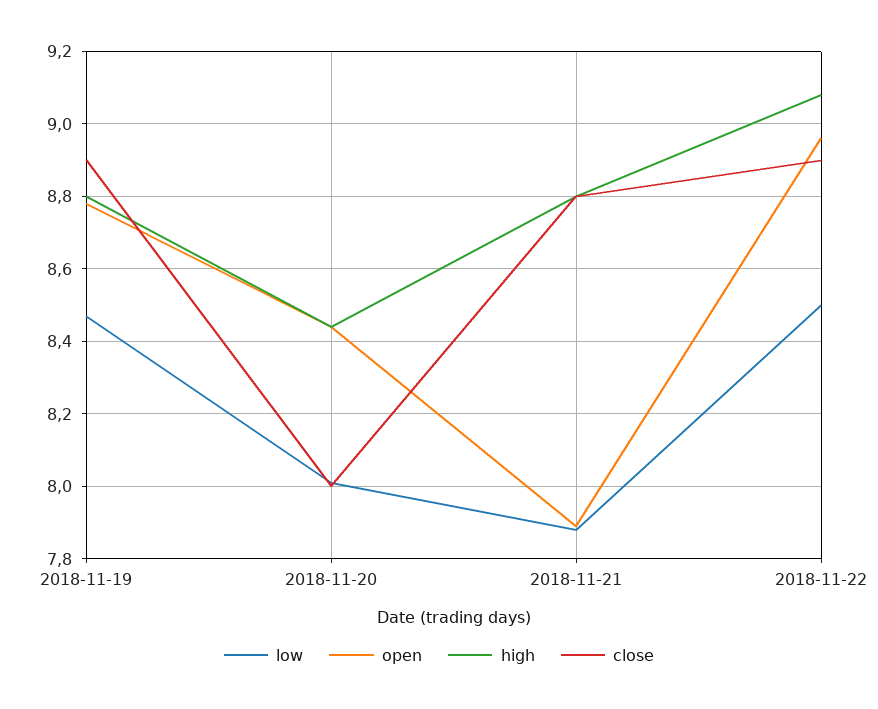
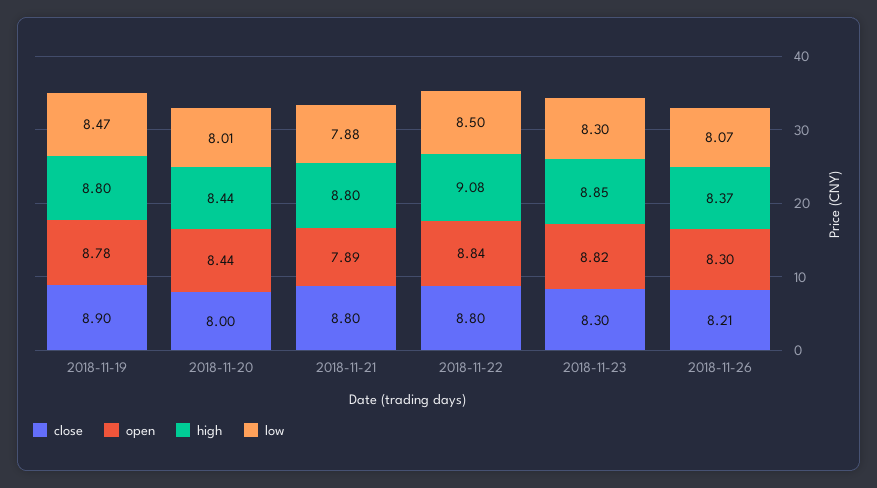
open, 2018-11-22: 8.95 -> 8.84
close, 2018-11-22: 8.9 -> 8.8
close, 2018-11-23: none -> 8.3
open, 2018-11-23: none -> 8.82
high, 2018-11-23: none -> 8.85
low, 2018-11-23: none -> 8.3
close, 2018-11-26: none -> 8.21
open, 2018-11-26: none -> 8.3
high, 2018-11-26: none -> 8.37
low, 2018-11-26: none -> 8.07

